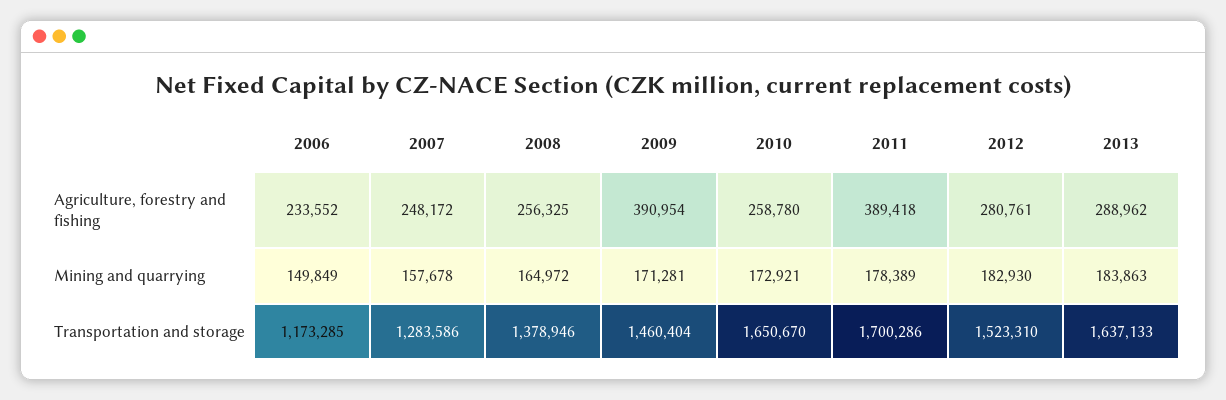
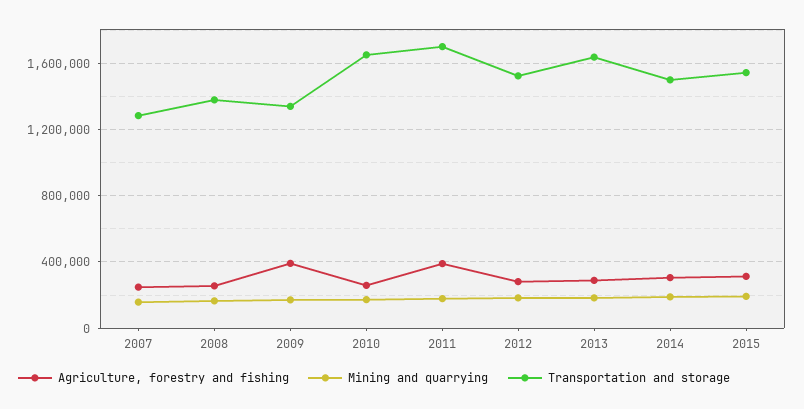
Agriculture, forestry and fishing, 2006: 233552 -> none
Mining and quarrying, 2006: 149849 -> none
Transportation and storage, 2006: 1173285 -> none
Transportation and storage, 2009: 1460404 -> 1350000
Agriculture, forestry and fishing, 2014: none -> 300000
Mining and quarrying, 2014: none -> 200000
Transportation and storage, 2014: none -> 1500000
Agriculture, forestry and fishing, 2015: none -> 300000
Mining and quarrying, 2015: none -> 200000
Transportation and storage, 2015: none -> 1550000

